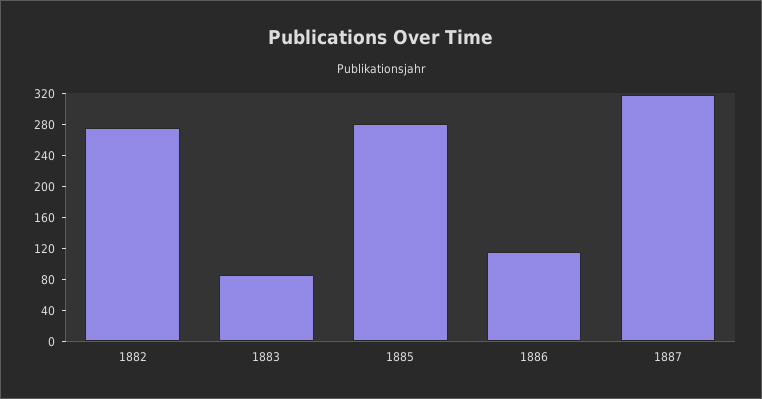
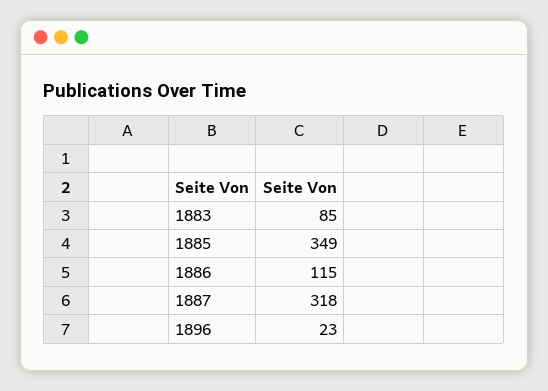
1882: 280 -> none
1885: 280 -> 349
1896: none -> 23

